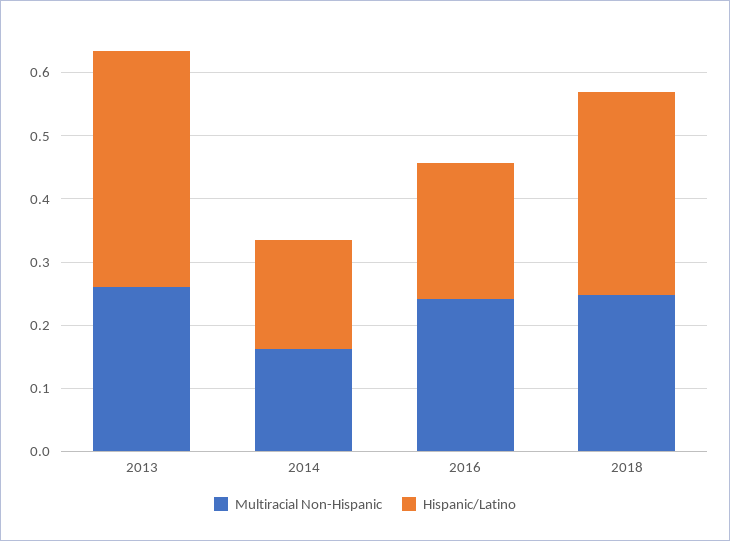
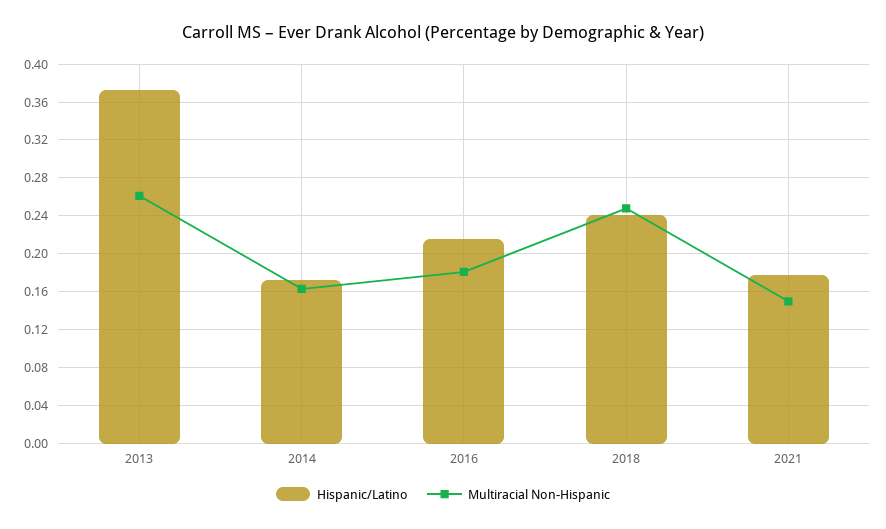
Multiracial Non-Hispanic, 2016: 0.24 -> 0.18
Hispanic/Latino, 2018: 0.32 -> 0.24
Hispanic/Latino, 2021: none -> 0.18
Multiracial Non-Hispanic, 2021: none -> 0.15

